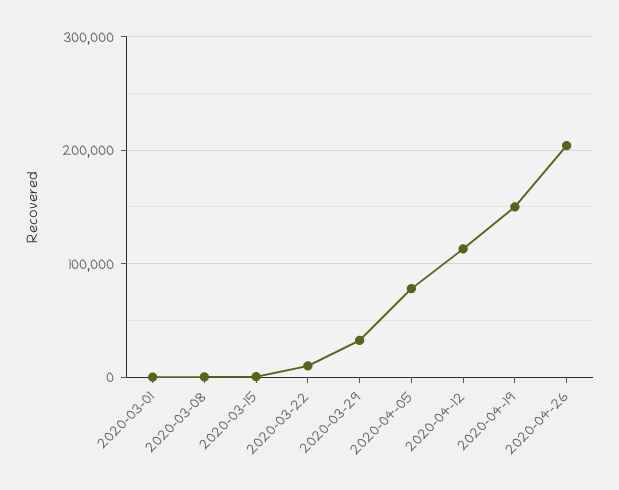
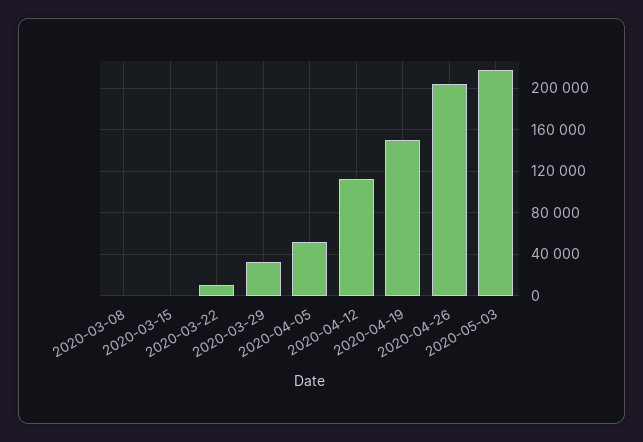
2020-03-01: 0 -> none
2020-04-05: 80000 -> 50000
2020-05-03: none -> 220000

